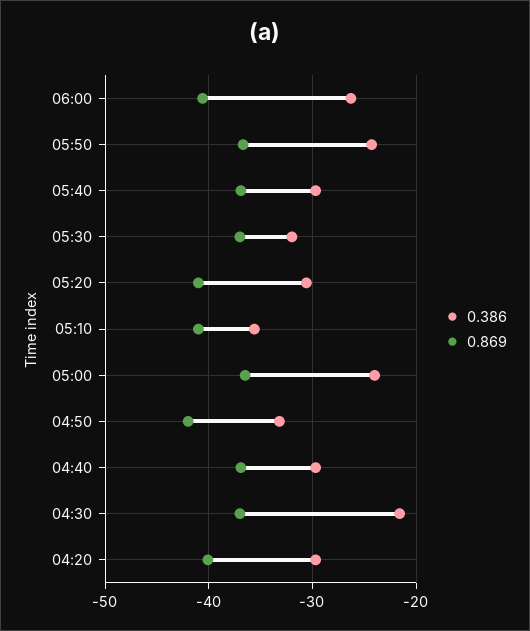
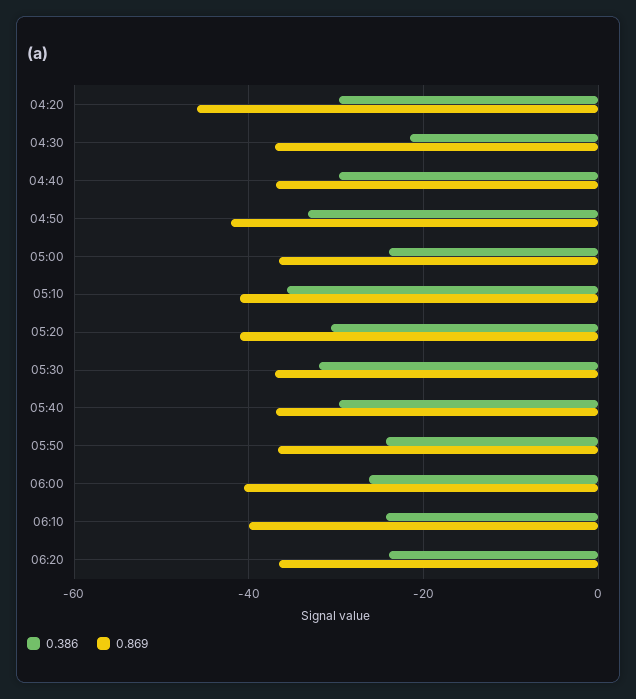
0.869, 04:20: -40 -> -46
0.386, 06:10: none -> -24
0.869, 06:10: none -> -40
0.386, 06:20: none -> -24
0.869, 06:20: none -> -36

